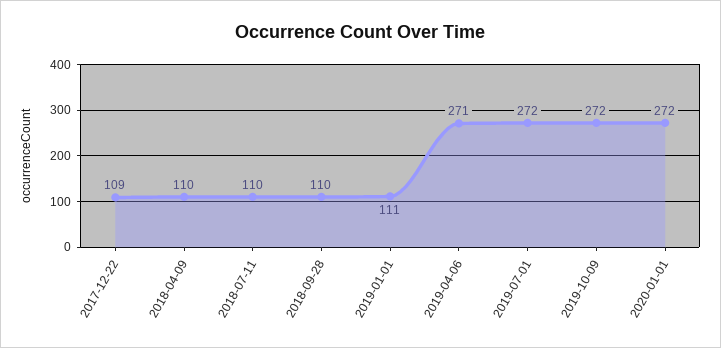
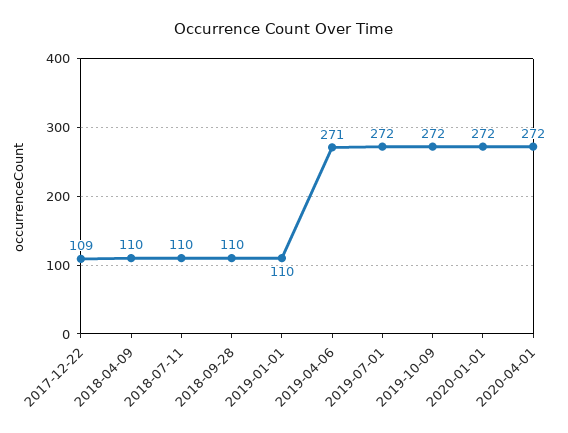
2019-01-01: 111 -> 110
2020-04-01: none -> 272

